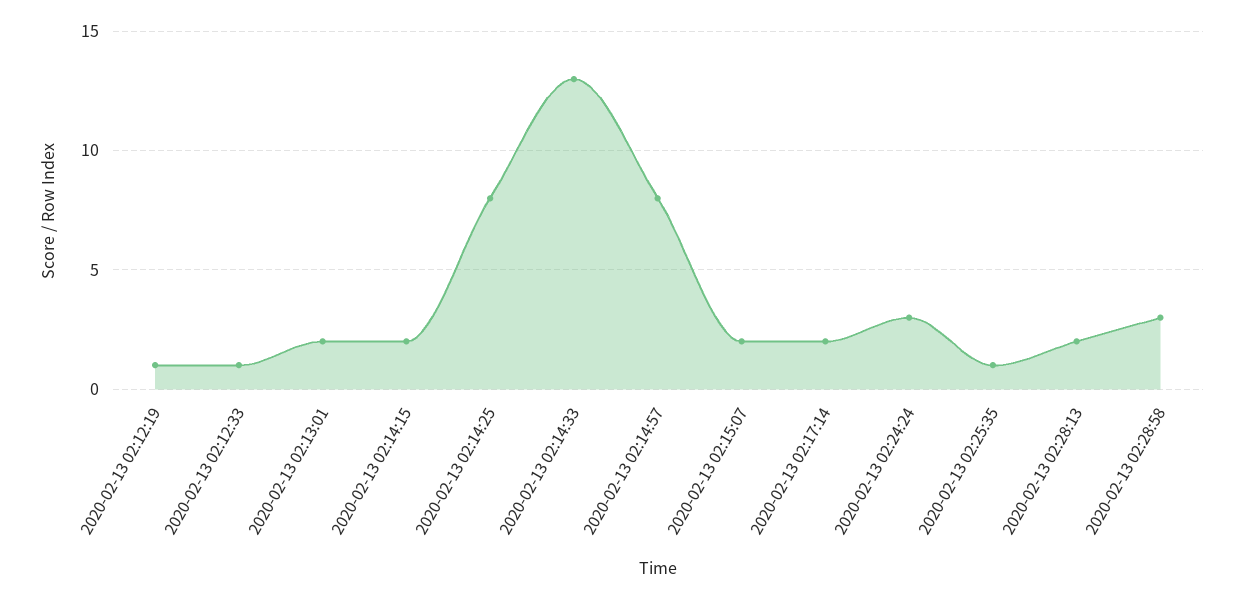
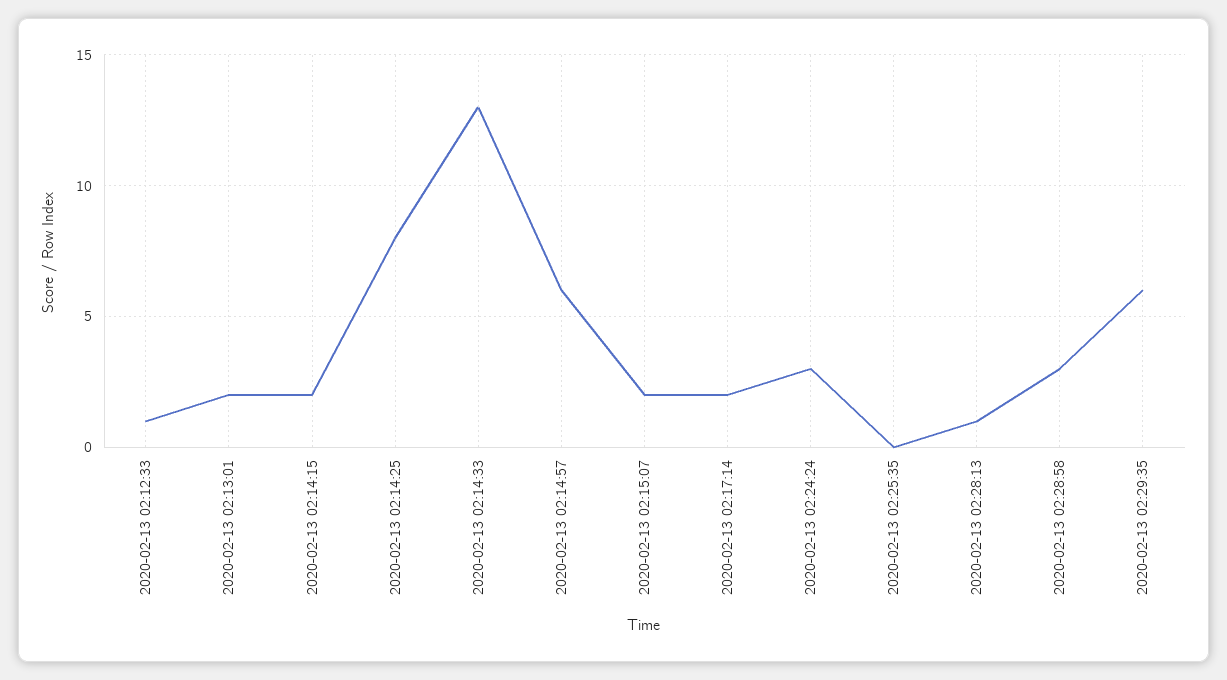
2020-02-13 02:12:19: 1 -> none
2020-02-13 02:14:57: 8 -> 6
2020-02-13 02:25:35: 1 -> 0
2020-02-13 02:28:13: 2 -> 1
2020-02-13 02:29:35: none -> 6

